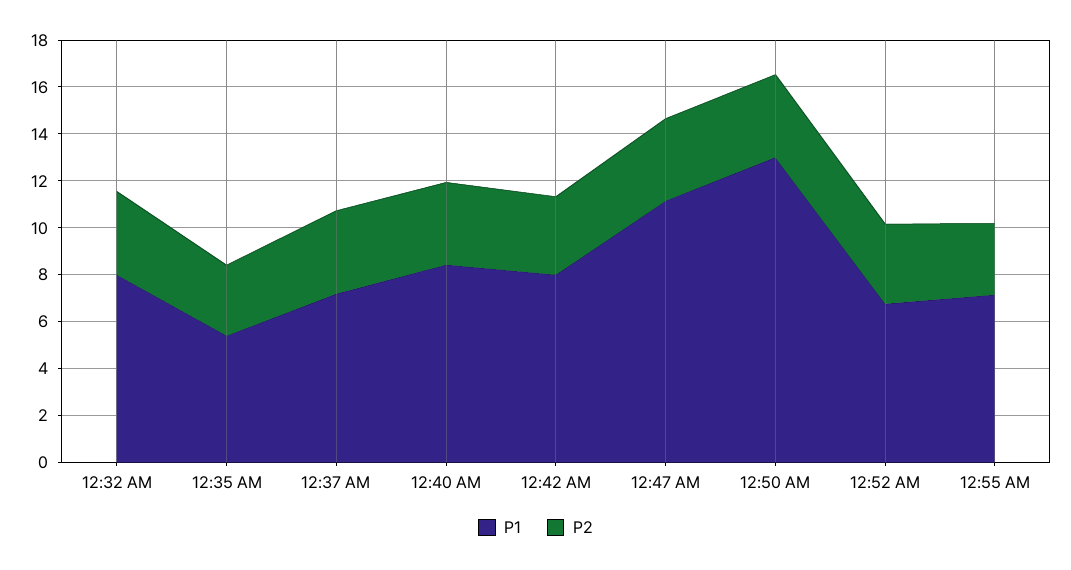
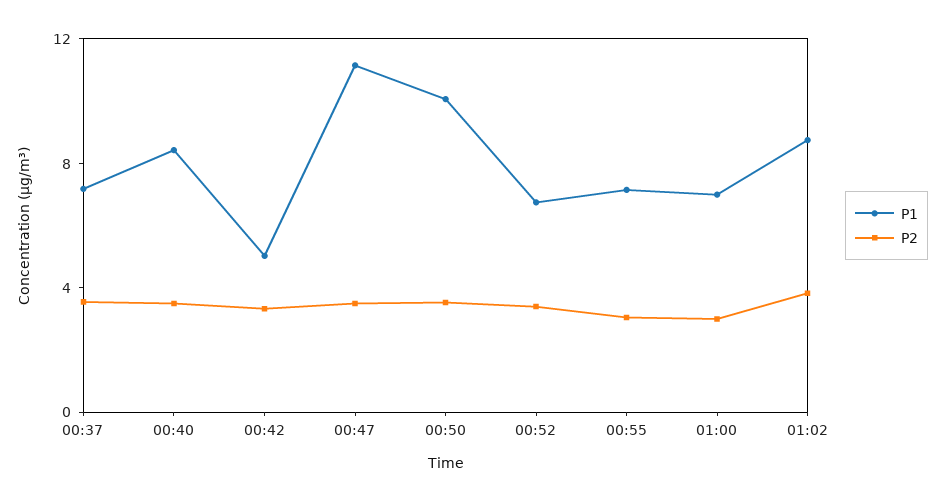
P1, 12:32 AM: 8 -> none
P2, 12:32 AM: 3.5 -> none
P1, 12:35 AM: 5.5 -> none
P2, 12:35 AM: 3 -> none
P1, 12:42 AM: 8 -> 5
P1, 12:50 AM: 13 -> 10
P1, 01:00: none -> 7
P2, 01:00: none -> 3
P1, 01:02: none -> 9
P2, 01:02: none -> 4

